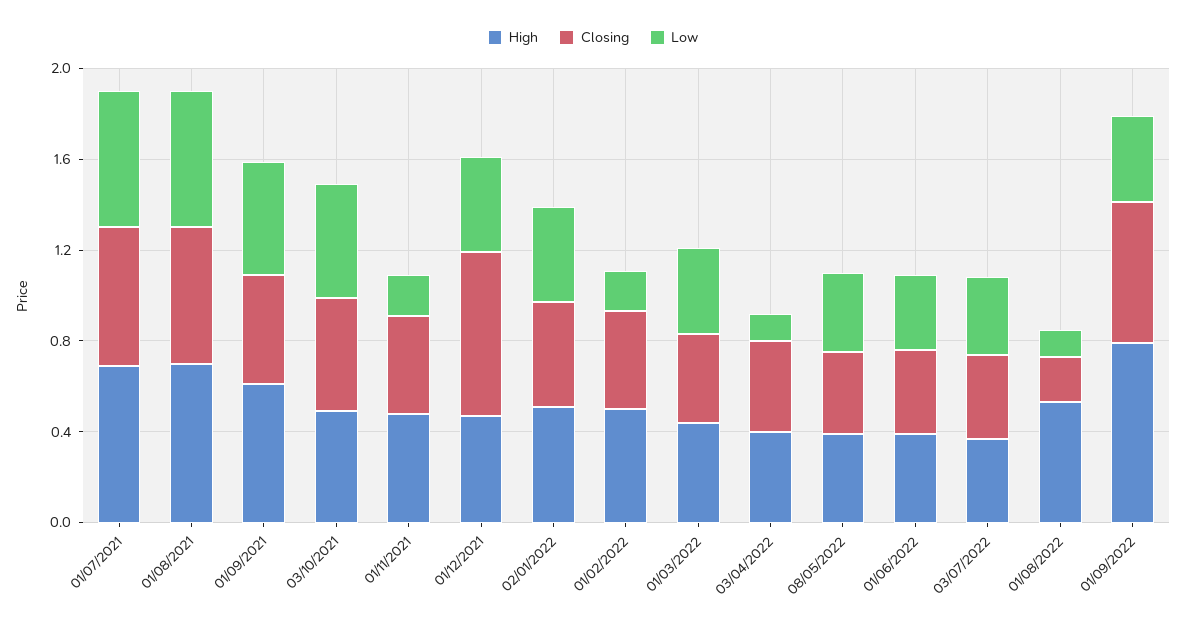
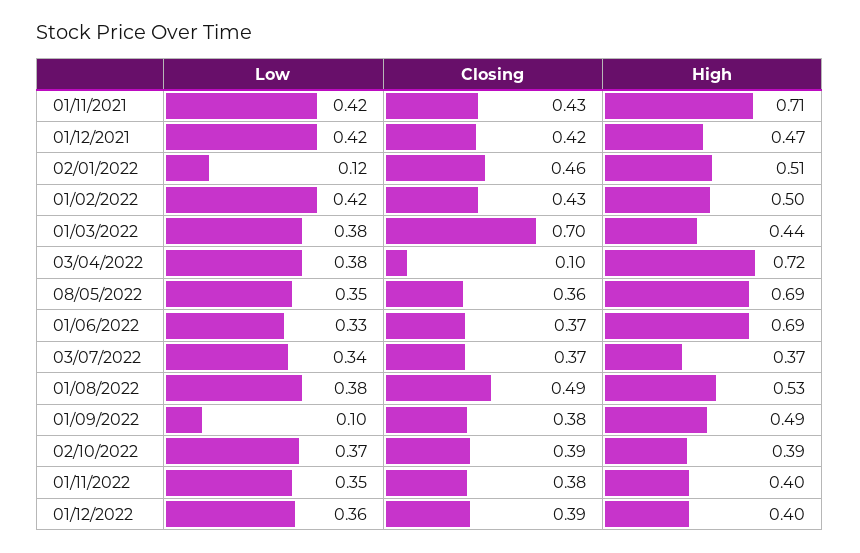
High, 01/07/2021: 0.7 -> none
Closing, 01/07/2021: 0.6 -> none
Low, 01/07/2021: 0.6 -> none
High, 01/08/2021: 0.7 -> none
Closing, 01/08/2021: 0.6 -> none
Low, 01/08/2021: 0.6 -> none
High, 01/09/2021: 0.6 -> none
Closing, 01/09/2021: 0.5 -> none
Low, 01/09/2021: 0.5 -> none
High, 03/10/2021: 0.5 -> none
Closing, 03/10/2021: 0.5 -> none
Low, 03/10/2021: 0.5 -> none
High, 01/11/2021: 0.5 -> 0.71
Low, 01/11/2021: 0.2 -> 0.42
Closing, 01/12/2021: 0.7 -> 0.42
Low, 02/01/2022: 0.4 -> 0.12
Low, 01/02/2022: 0.2 -> 0.42
Closing, 01/03/2022: 0.4 -> 0.7
High, 03/04/2022: 0.4 -> 0.72
Closing, 03/04/2022: 0.4 -> 0.1
Low, 03/04/2022: 0.1 -> 0.38
High, 08/05/2022: 0.4 -> 0.69
High, 01/06/2022: 0.4 -> 0.69
Closing, 01/08/2022: 0.2 -> 0.49
Low, 01/08/2022: 0.1 -> 0.38
High, 01/09/2022: 0.8 -> 0.49
Closing, 01/09/2022: 0.6 -> 0.38
Low, 01/09/2022: 0.4 -> 0.1
Low, 02/10/2022: none -> 0.37
Closing, 02/10/2022: none -> 0.39
High, 02/10/2022: none -> 0.39
Low, 01/11/2022: none -> 0.35
Closing, 01/11/2022: none -> 0.38
High, 01/11/2022: none -> 0.4
Low, 01/12/2022: none -> 0.36
Closing, 01/12/2022: none -> 0.39
High, 01/12/2022: none -> 0.4

